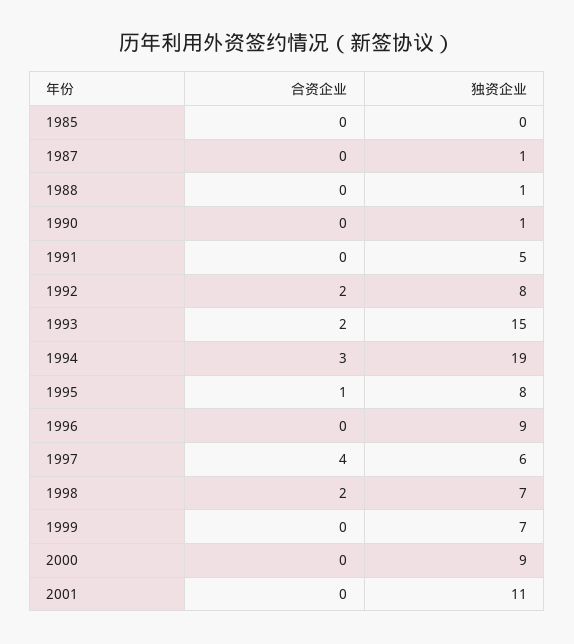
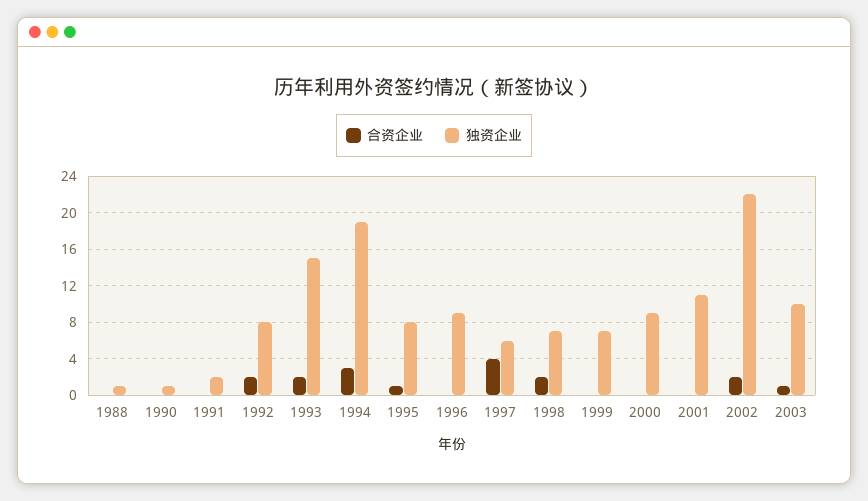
合资企业, 1985: 0 -> none
独资企业, 1985: 0 -> none
合资企业, 1987: 0 -> none
独资企业, 1987: 1 -> none
独资企业, 1991: 5 -> 2
合资企业, 2002: none -> 2
独资企业, 2002: none -> 22
合资企业, 2003: none -> 1
独资企业, 2003: none -> 10

